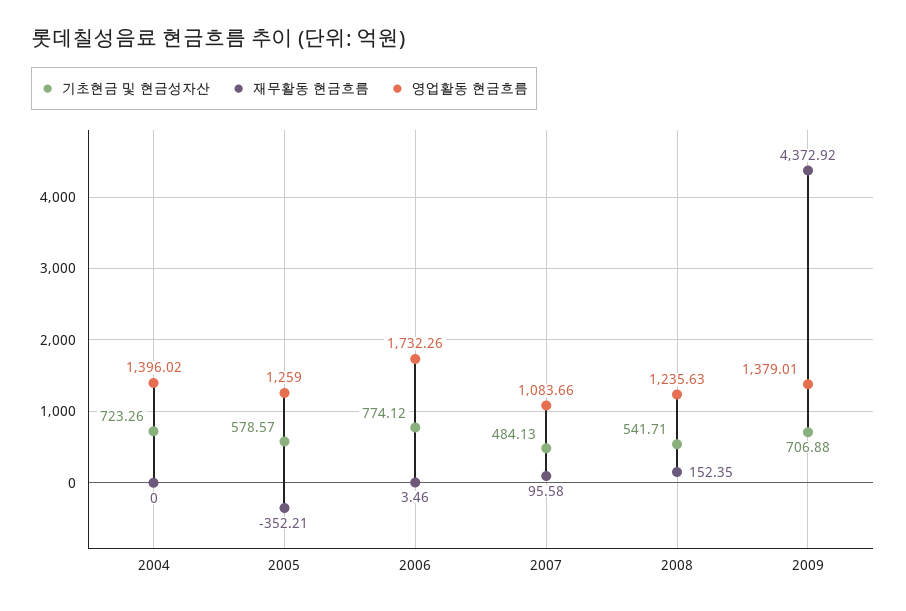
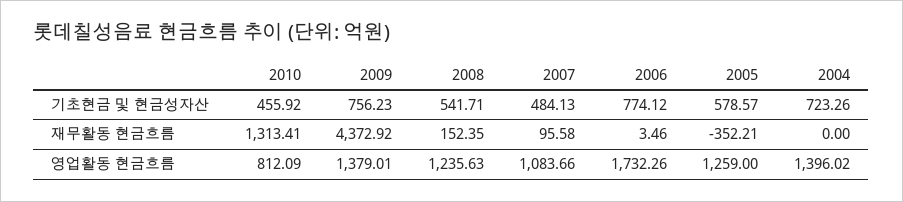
기초현금 및 현금성자산, 2009: 706.88 -> 756.23
기초현금 및 현금성자산, 2010: none -> 455.92
재무활동 현금흐름, 2010: none -> 1313.41
영업활동 현금흐름, 2010: none -> 812.09

